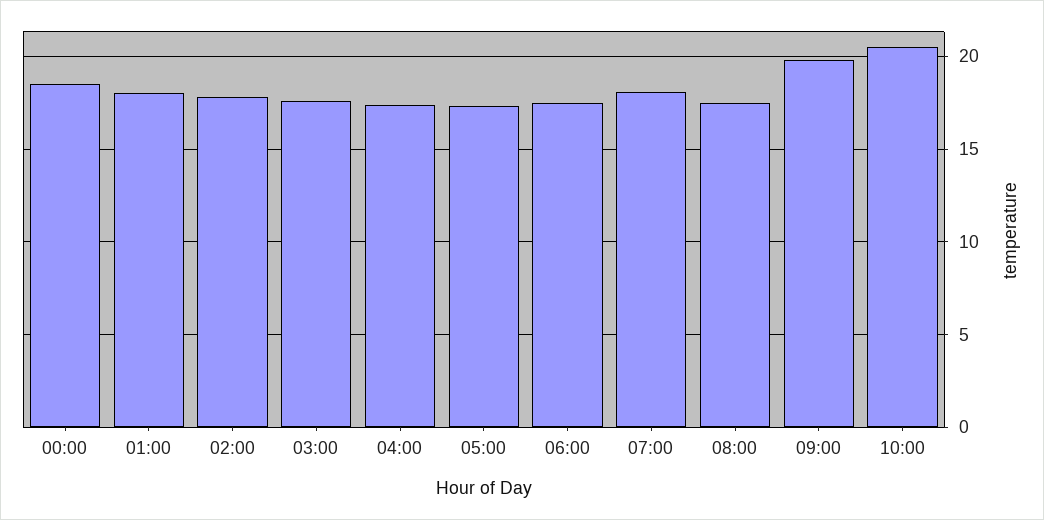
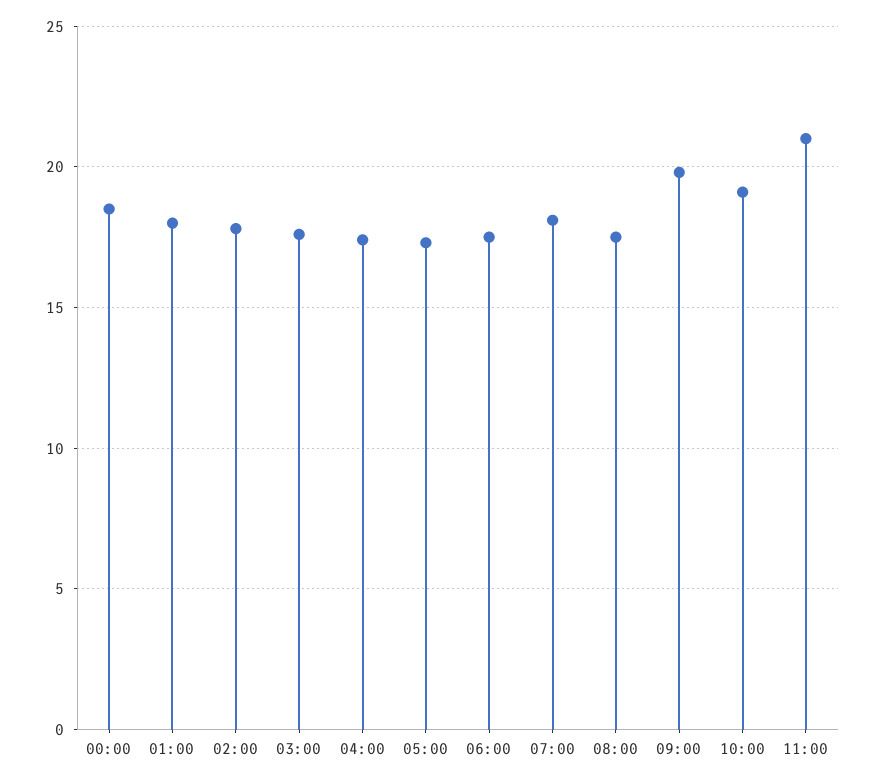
10:00: 20.5 -> 19
11:00: none -> 21

